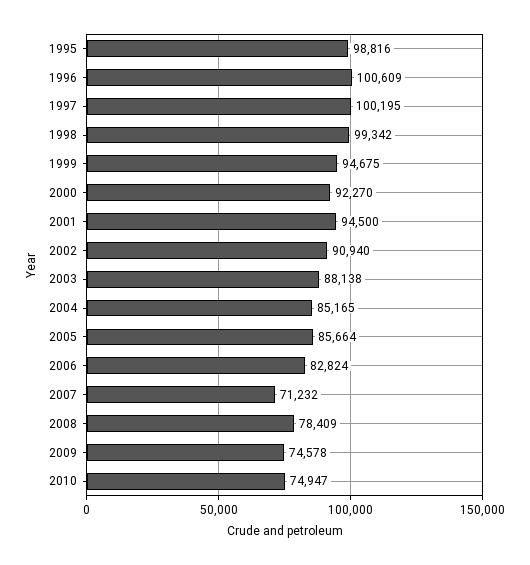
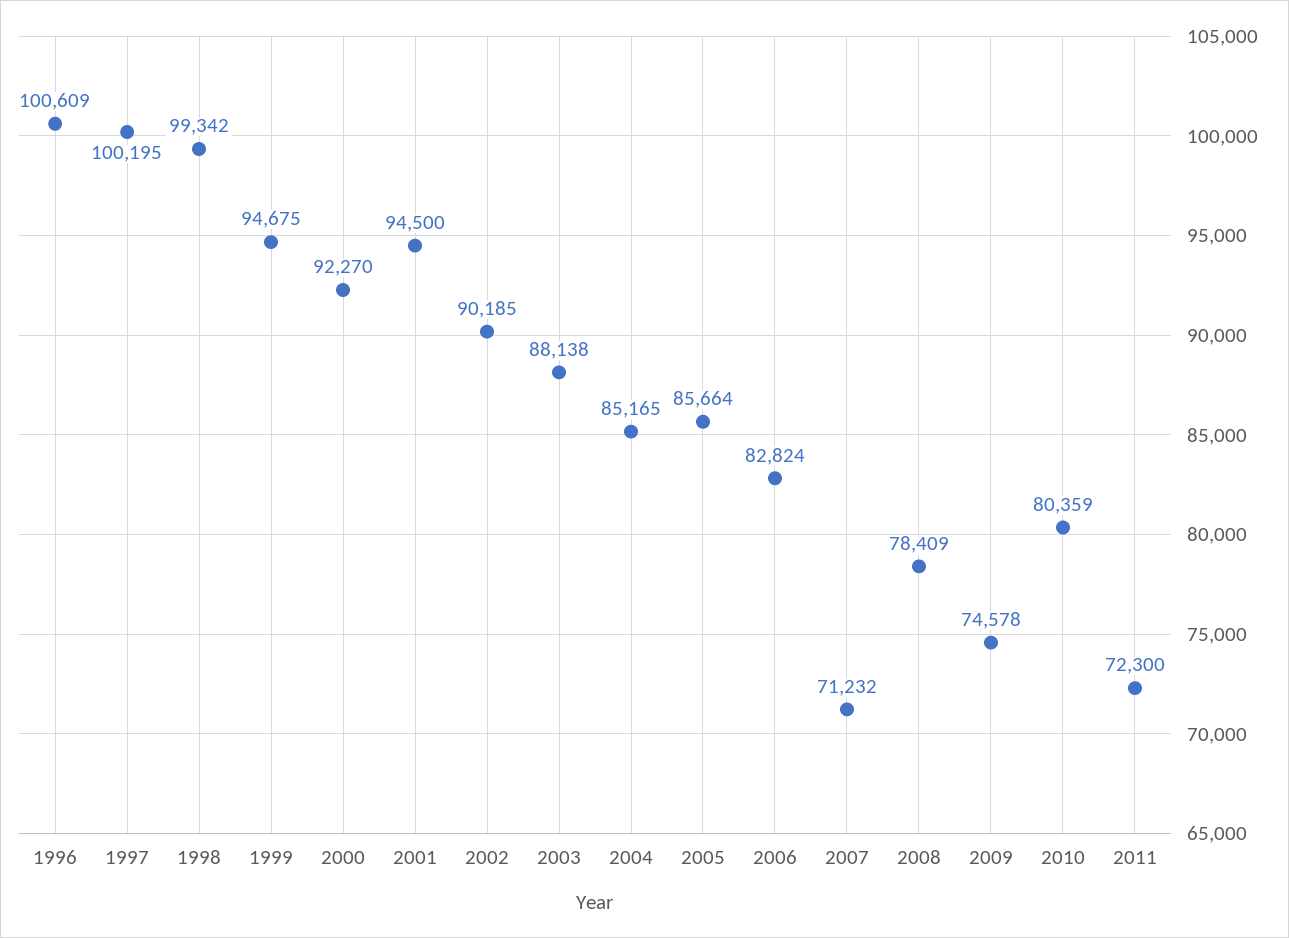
1995: 98816 -> none
2002: 90940 -> 90185
2010: 74947 -> 80359
2011: none -> 72300

